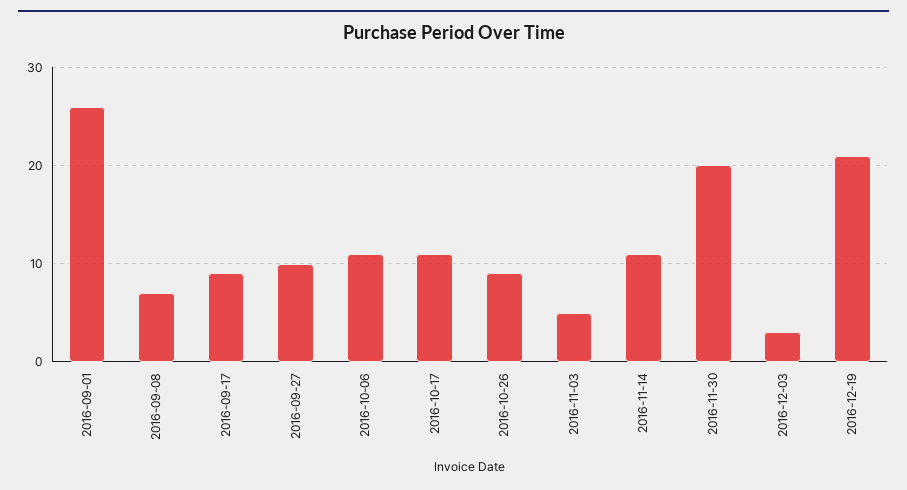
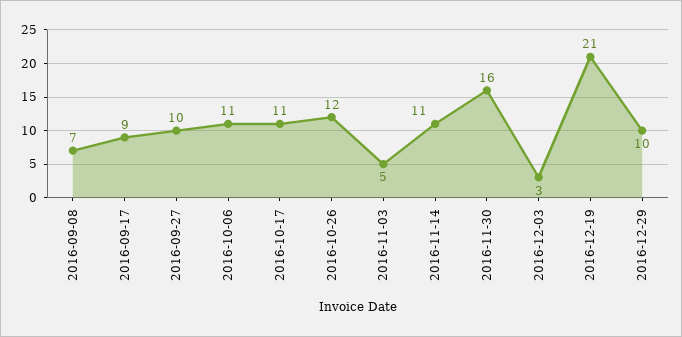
2016-09-01: 26 -> none
2016-10-26: 9 -> 12
2016-11-30: 20 -> 16
2016-12-29: none -> 10

